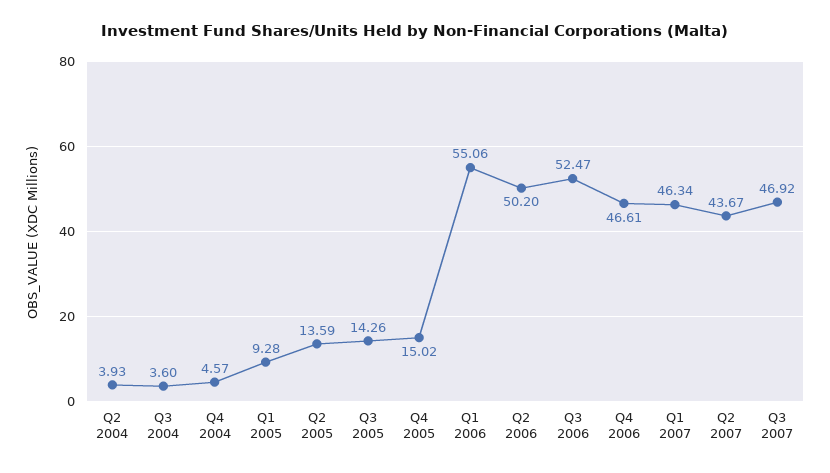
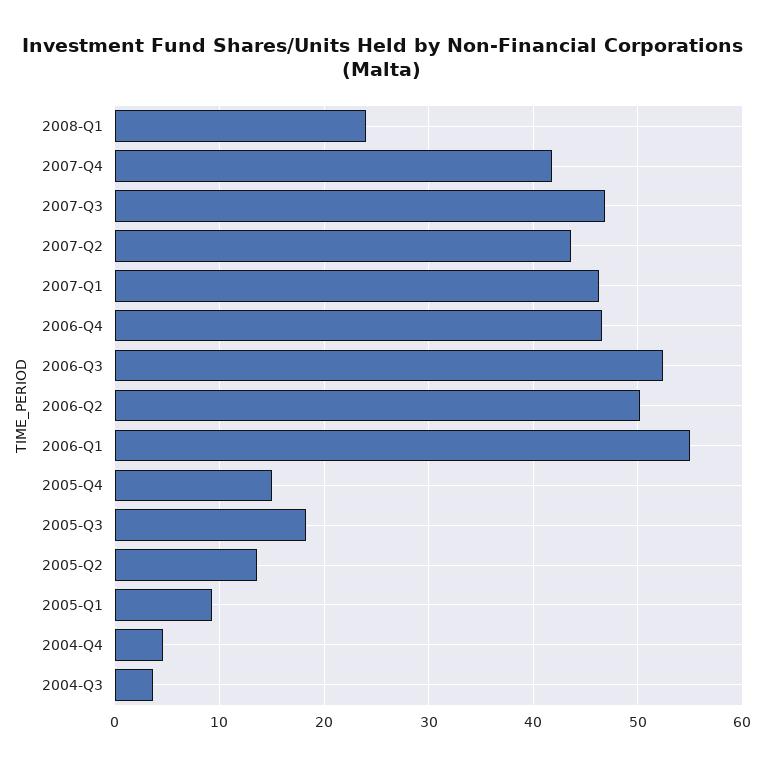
Q2 2004: 3.93 -> none
Q3 2005: 14.26 -> 18
2008-Q1: none -> 24
2007-Q4: none -> 42

